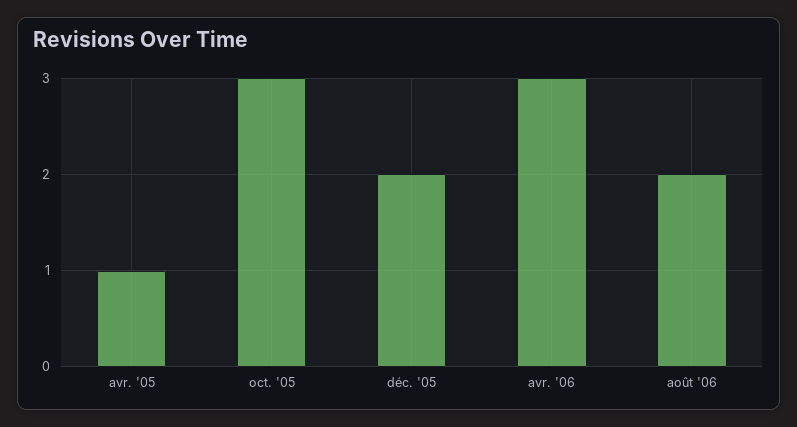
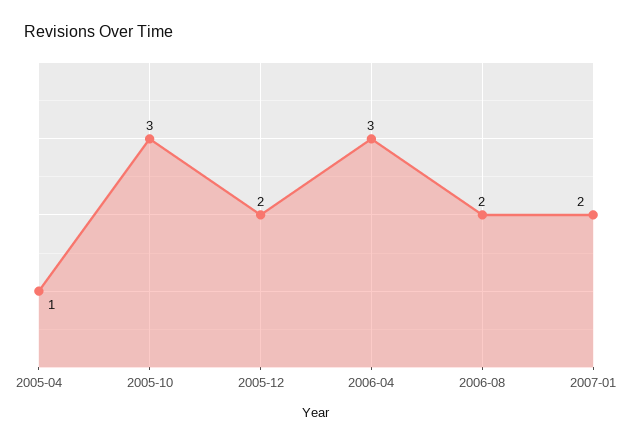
2007-01: none -> 2

